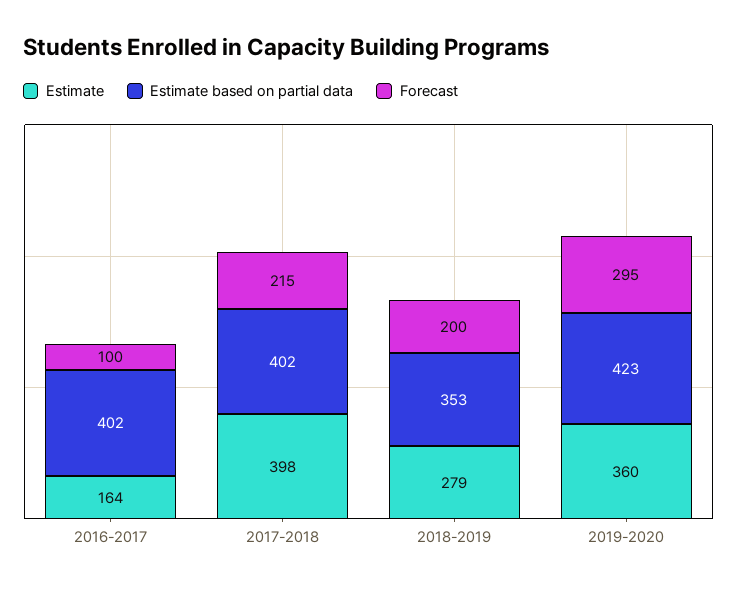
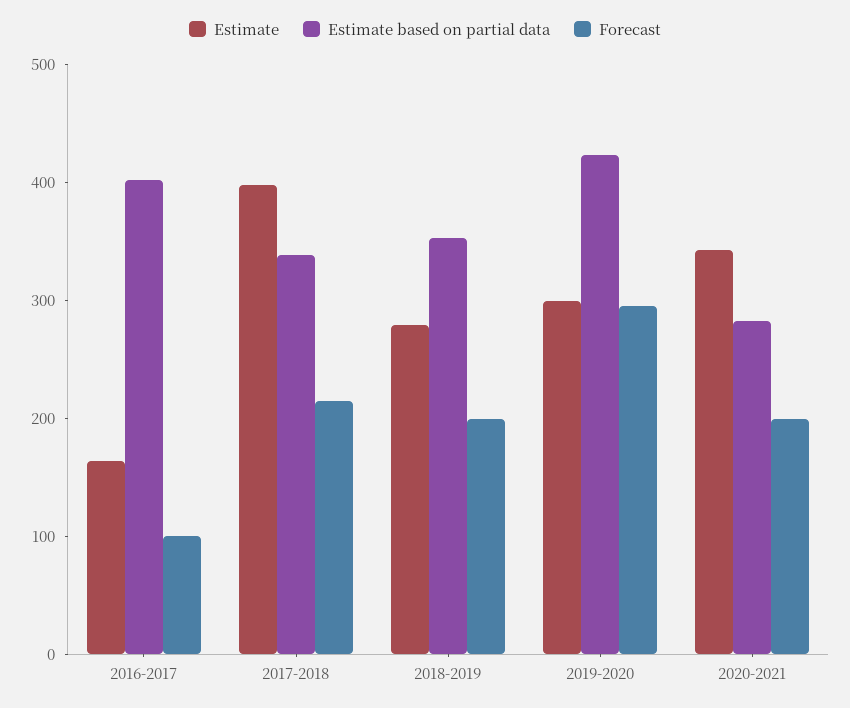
Estimate based on partial data, 2017-2018: 402 -> 340
Estimate, 2019-2020: 360 -> 300
Estimate, 2020-2021: none -> 340
Estimate based on partial data, 2020-2021: none -> 280
Forecast, 2020-2021: none -> 200

